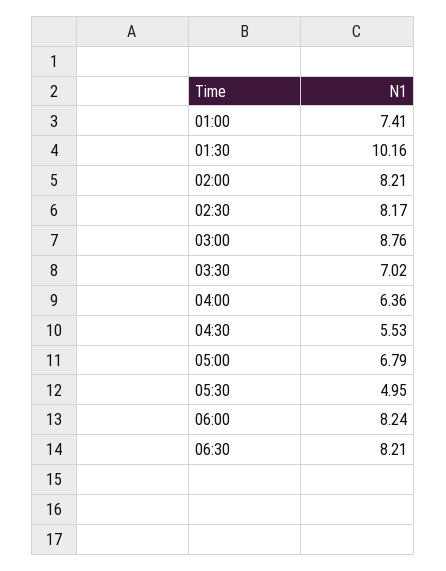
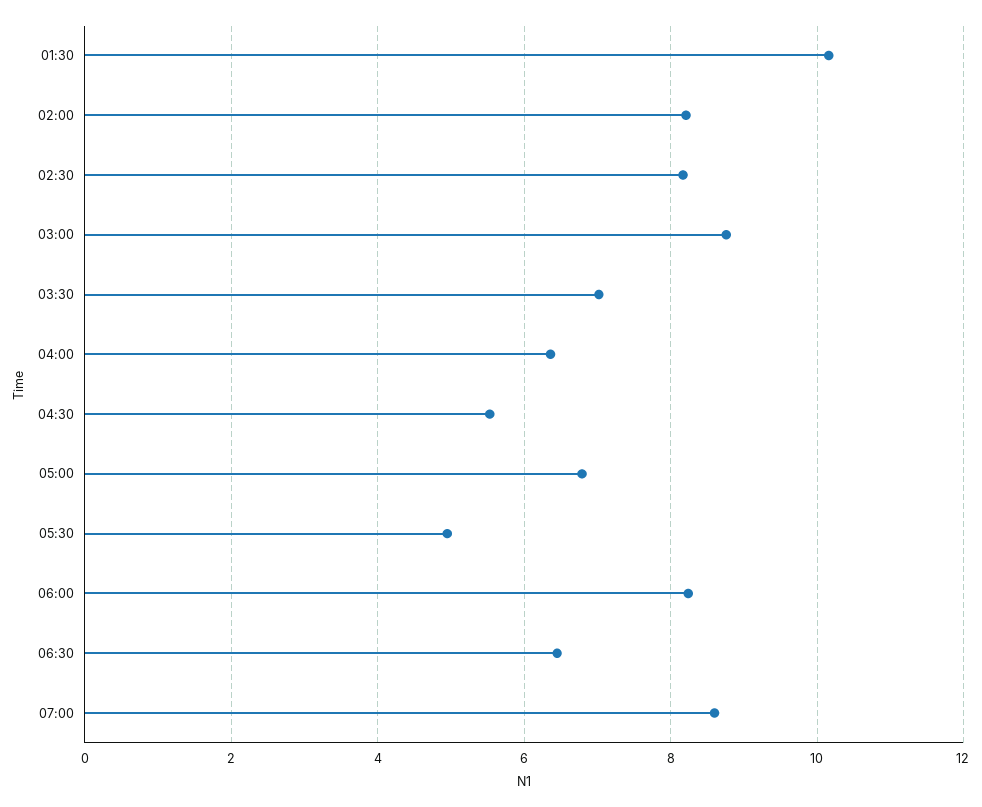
01:00: 7.41 -> none
06:30: 8.21 -> 6.4
07:00: none -> 8.6

